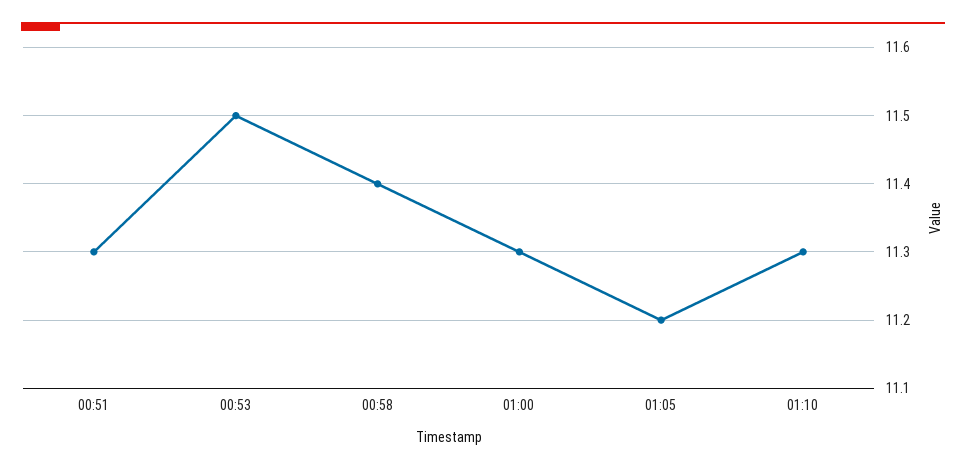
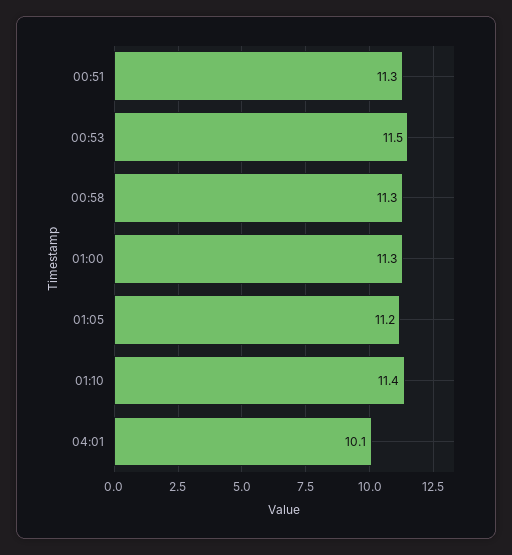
00:58: 11.4 -> 11.3
01:10: 11.3 -> 11.4
04:01: none -> 10.1

